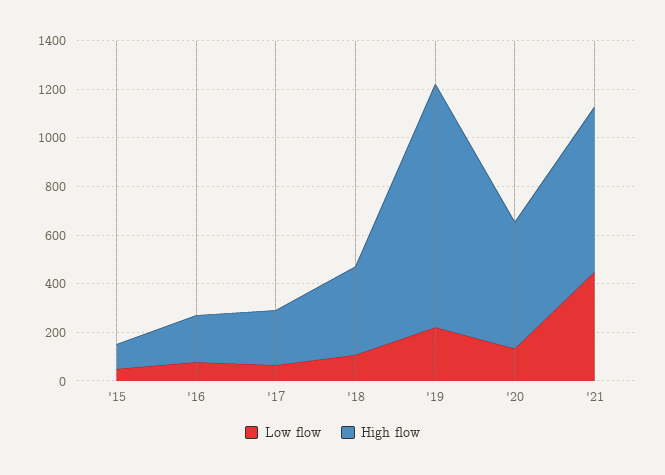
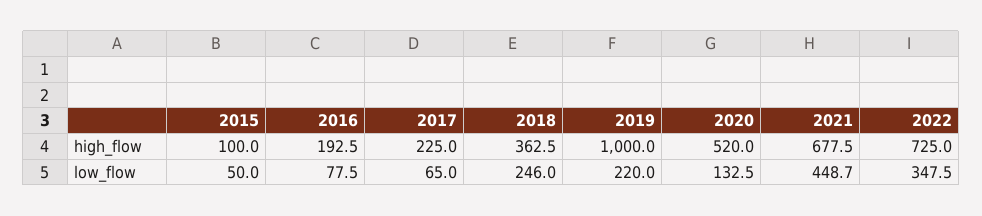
Low flow, '18: 100 -> 246
High flow, 2022: none -> 725
Low flow, 2022: none -> 347.5

